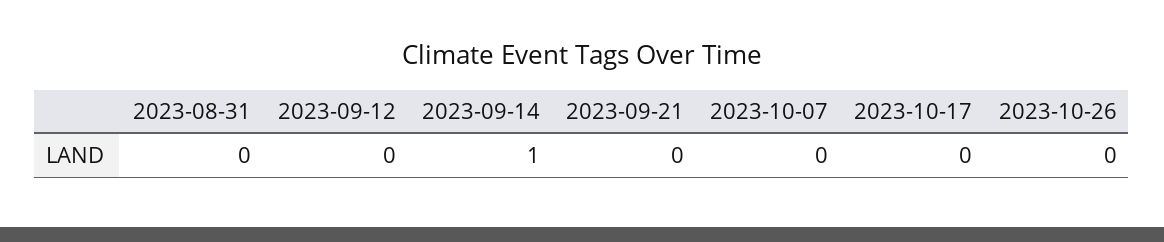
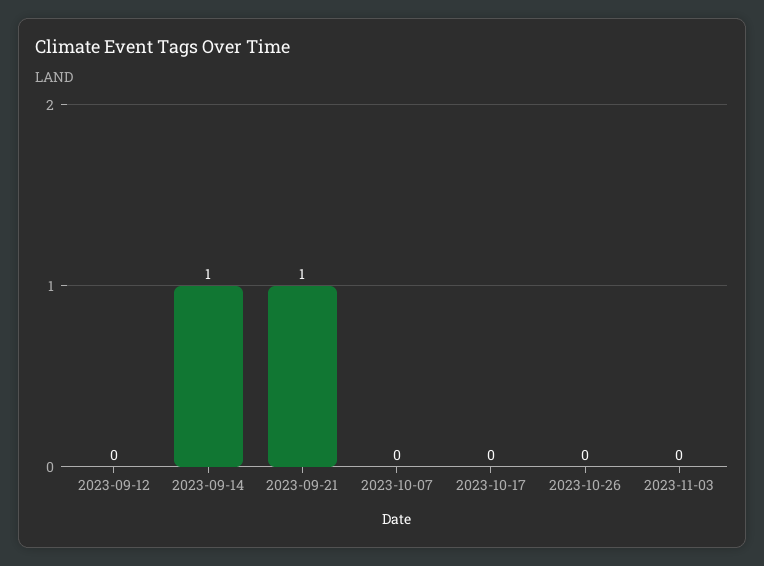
2023-08-31: 0 -> none
2023-09-21: 0 -> 1
2023-11-03: none -> 0

